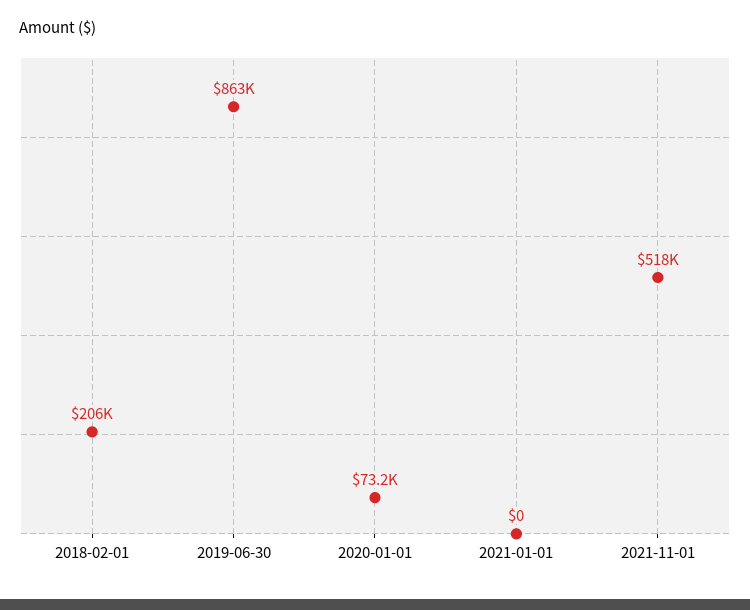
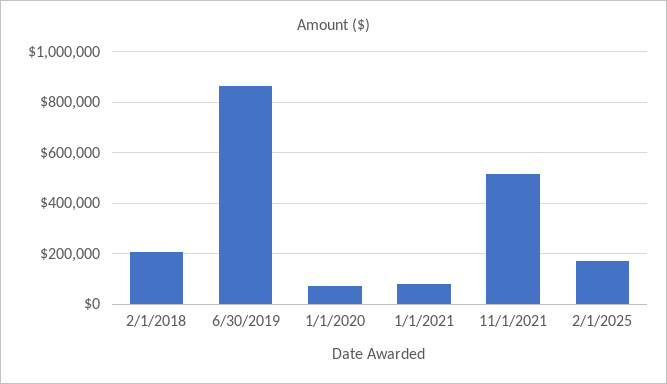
2021-01-01: 0 -> 75000
2/1/2025: none -> 175000

